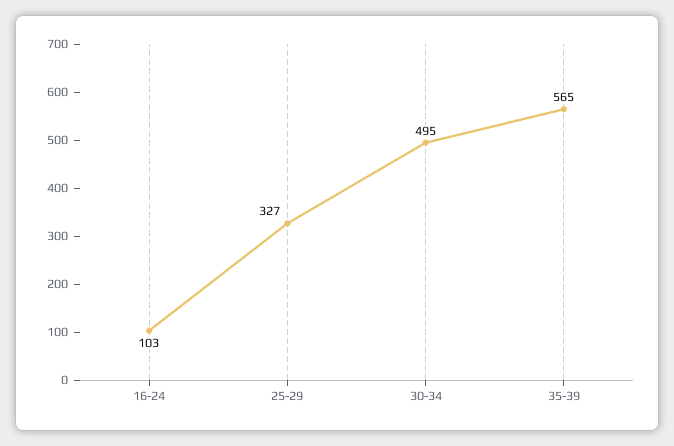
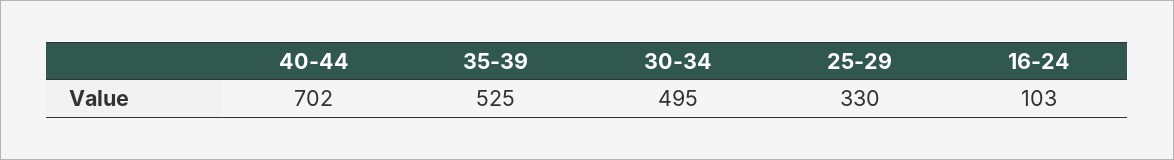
25-29: 327 -> 330
35-39: 565 -> 525
40-44: none -> 702

